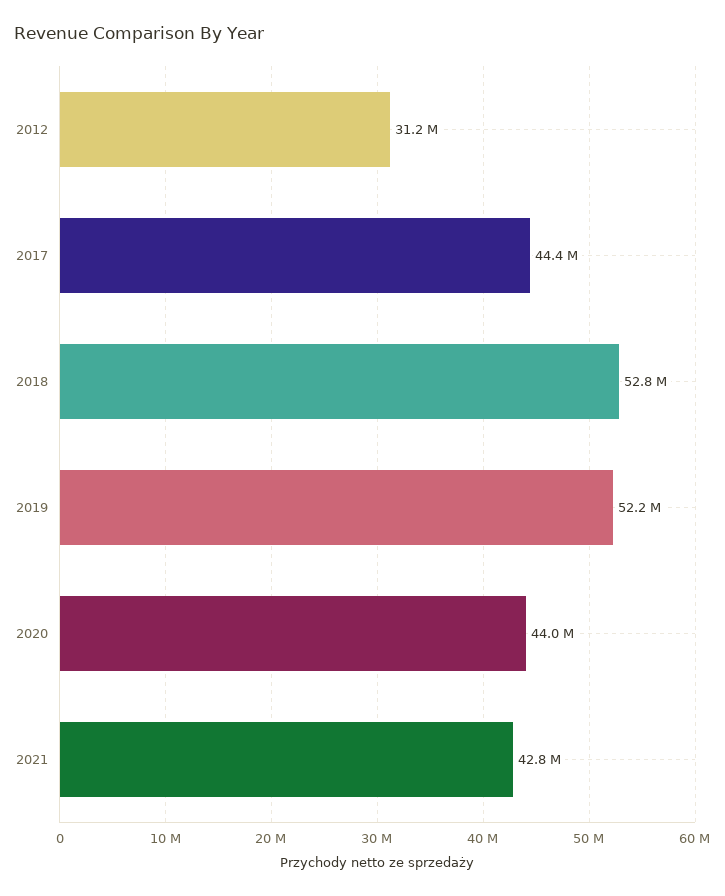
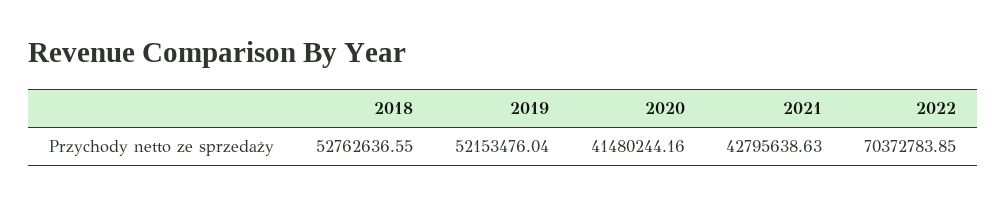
2012: 31200000 -> none
2017: 44400000 -> none
2020: 44000000 -> 41480244.16
2022: none -> 70372783.85

